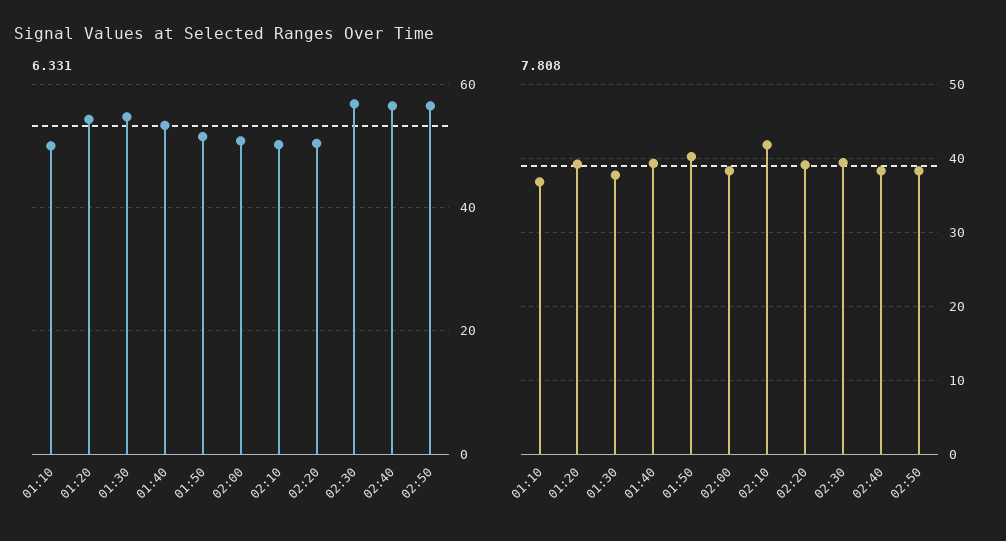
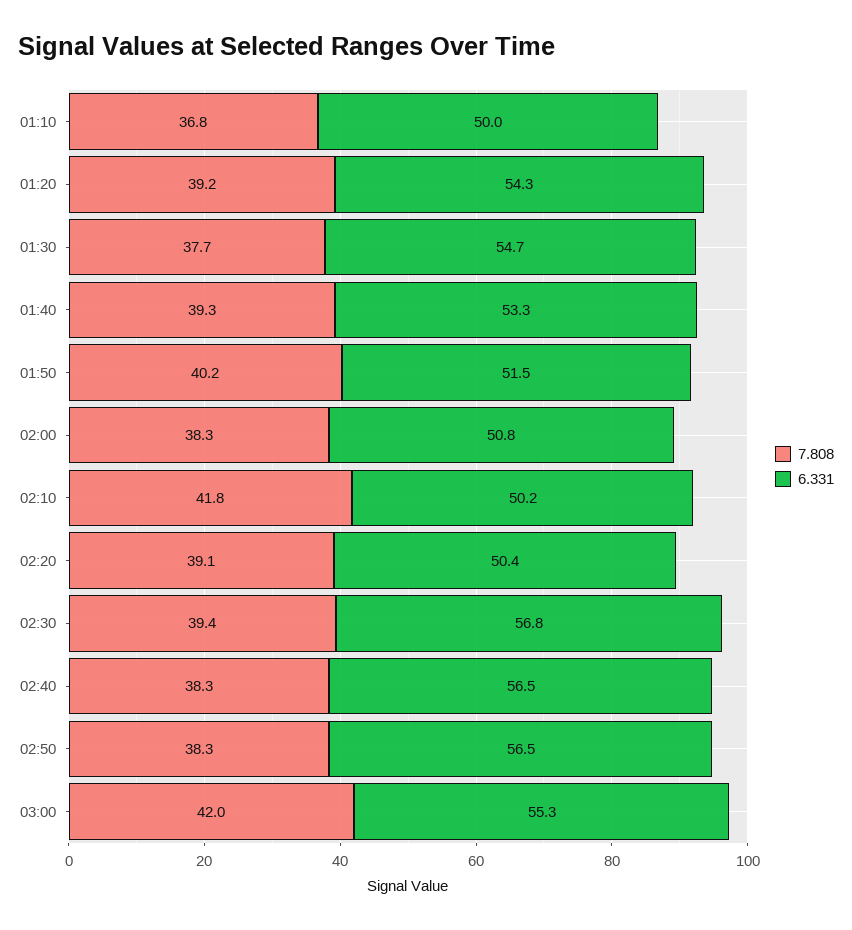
7.808, 03:00: none -> 42
6.331, 03:00: none -> 55.3

